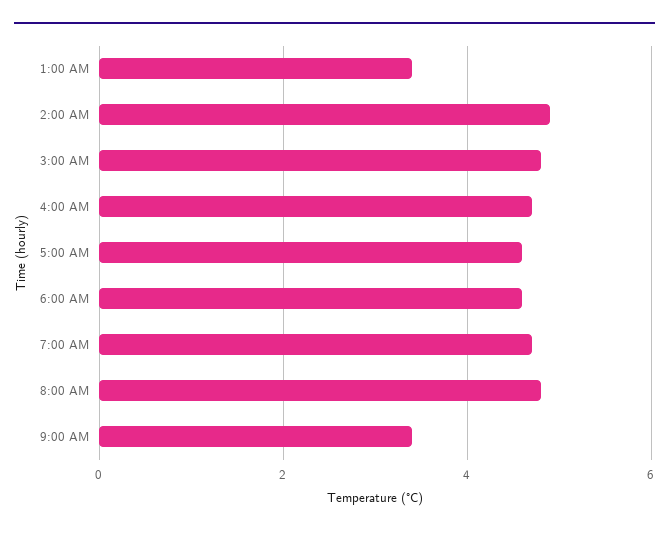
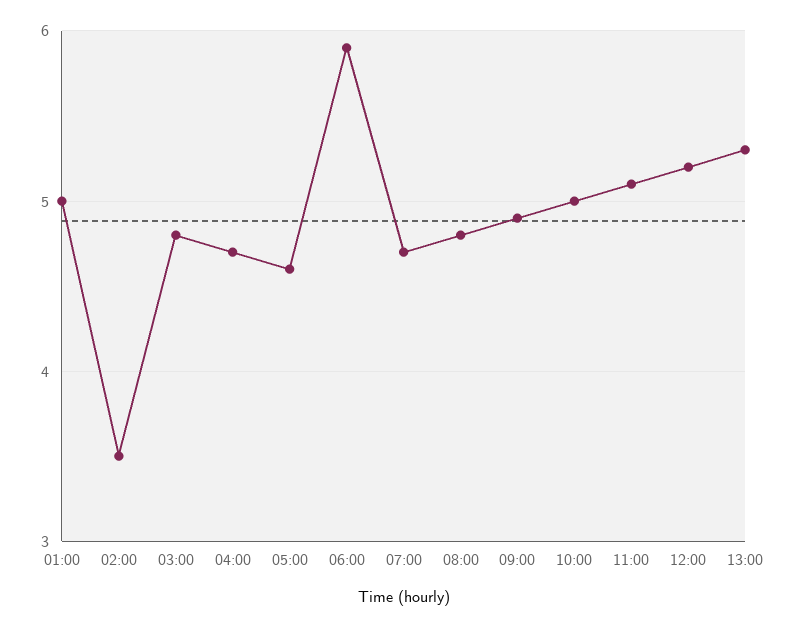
1:00 AM: 3.5 -> 5
2:00 AM: 5 -> 3.5
6:00 AM: 4.5 -> 5.9
9:00 AM: 3.5 -> 4.9
10:00: none -> 5
11:00: none -> 5.1
12:00: none -> 5.2
13:00: none -> 5.3

